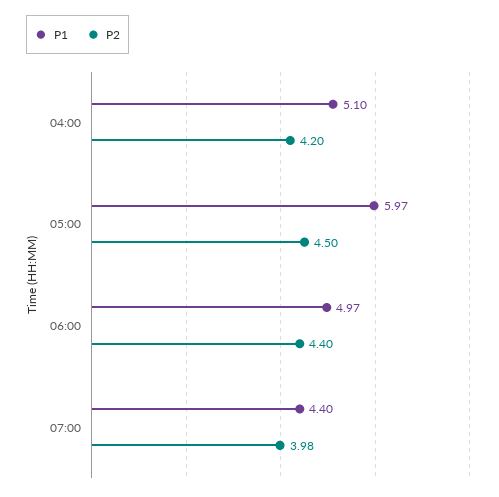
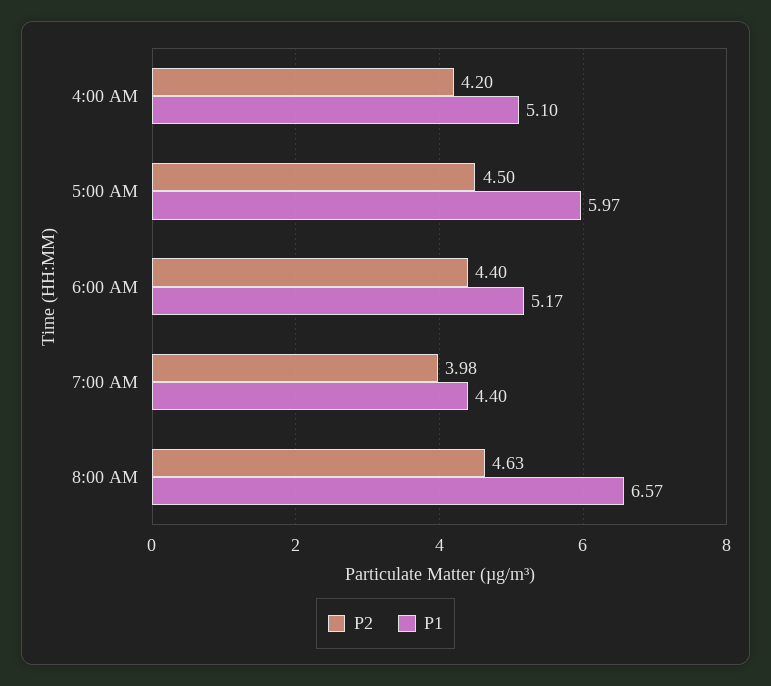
P1, 06:00: 4.97 -> 5.17
P2, 8:00 AM: none -> 4.63
P1, 8:00 AM: none -> 6.57

